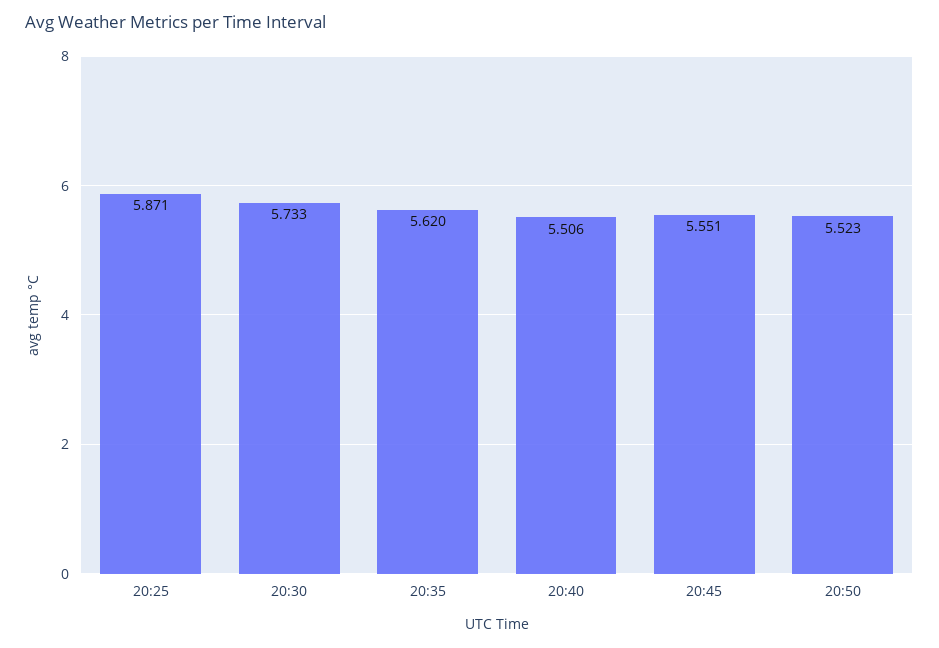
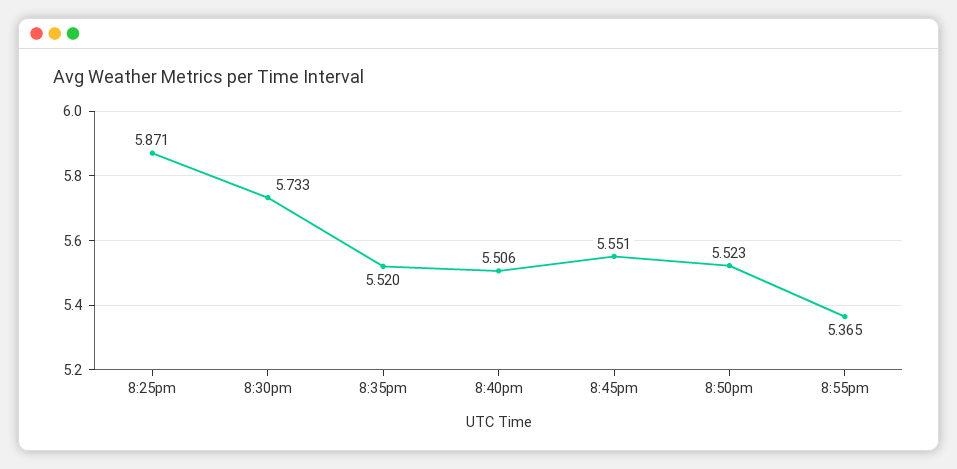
20:35: 5.62 -> 5.52
8:55pm: none -> 5.365

